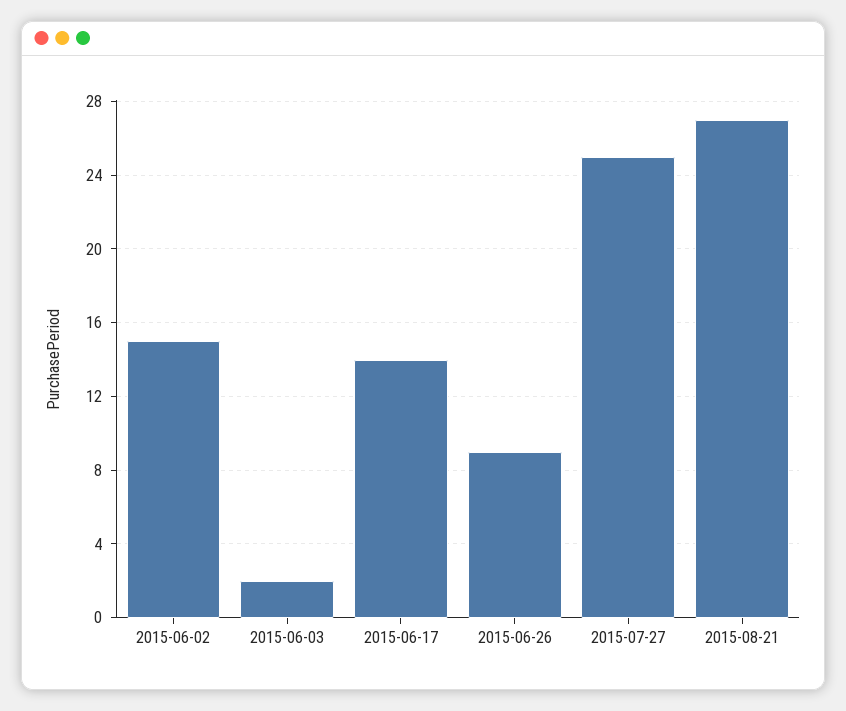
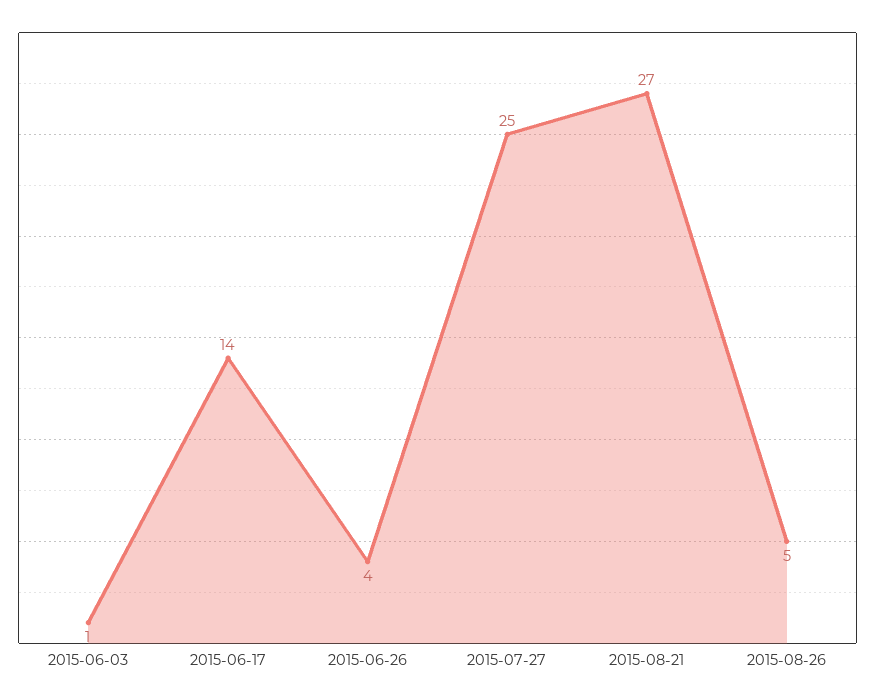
2015-06-02: 15 -> none
2015-06-03: 2 -> 1
2015-06-26: 9 -> 4
2015-08-26: none -> 5

